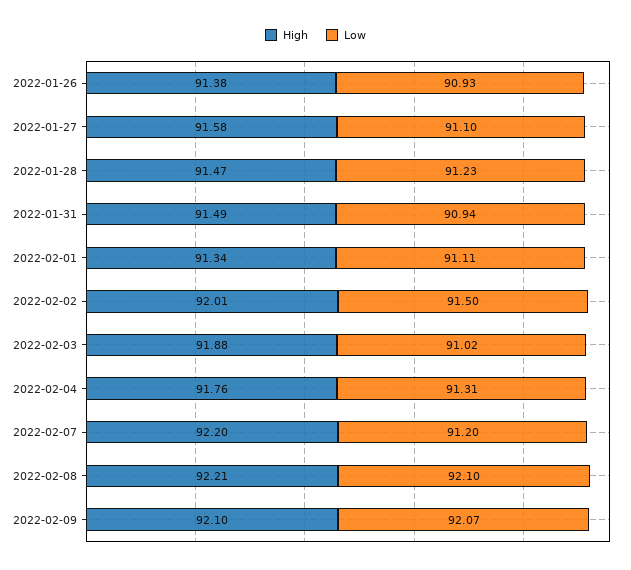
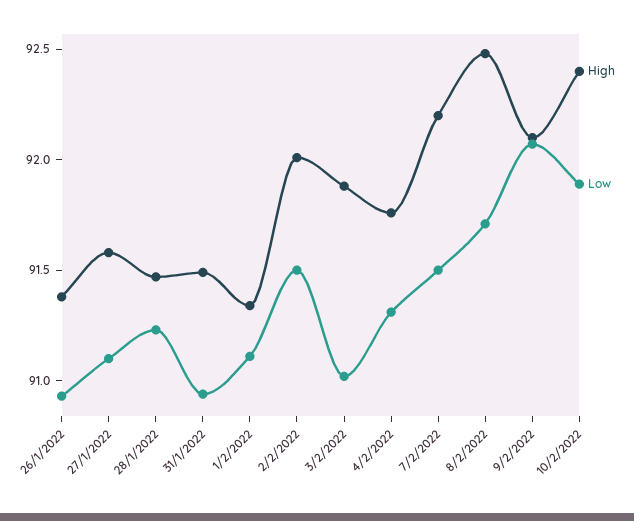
Low, 2022-02-07: 91.2 -> 91.5
High, 2022-02-08: 92.21 -> 92.5
Low, 2022-02-08: 92.1 -> 91.7
High, 10/2/2022: none -> 92.4
Low, 10/2/2022: none -> 91.9

